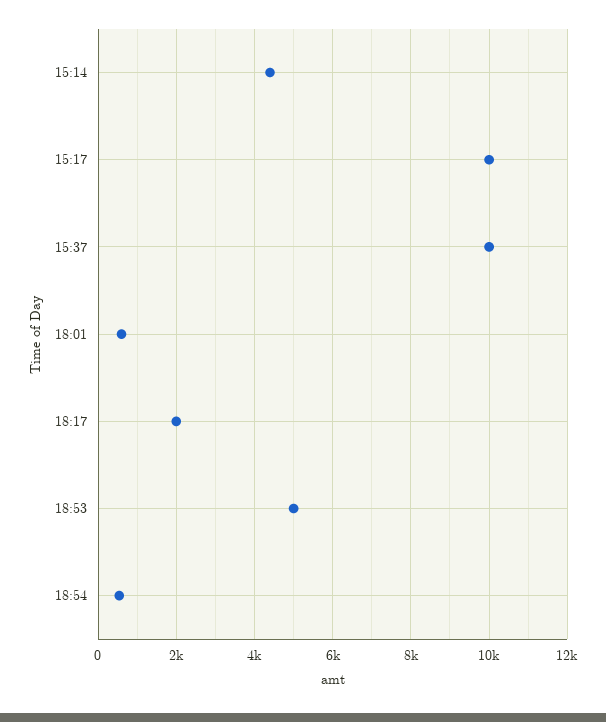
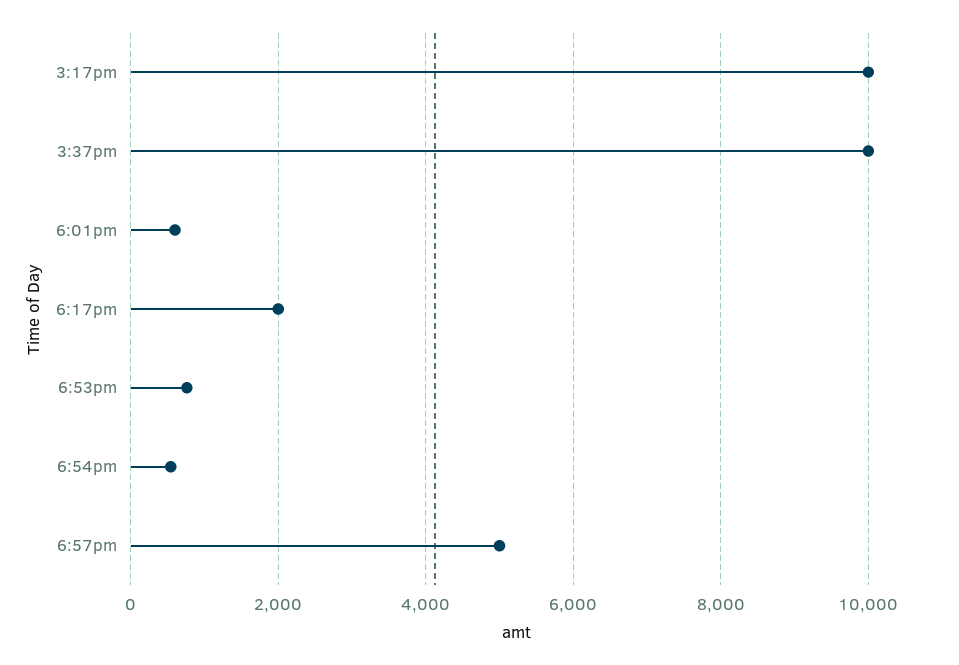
15:14: 4400 -> none
18:53: 5000 -> 800
6:57pm: none -> 5000

